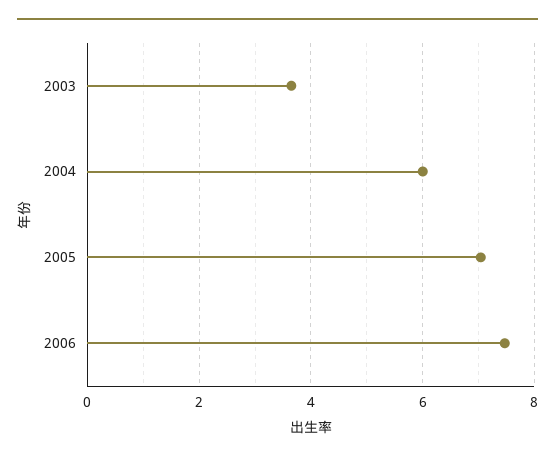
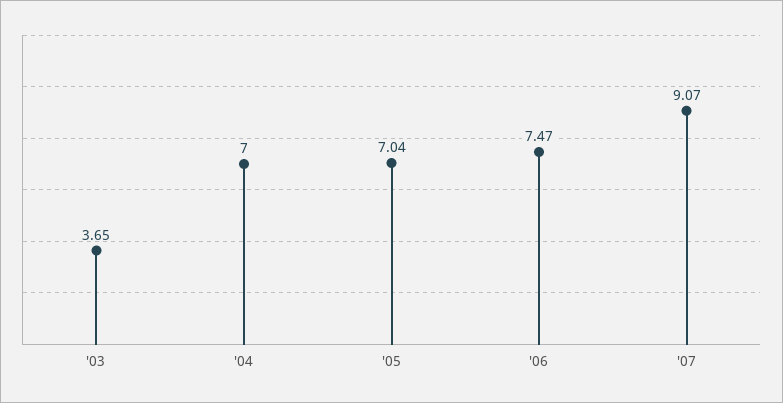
2004: 6 -> 7
'07: none -> 9.07

